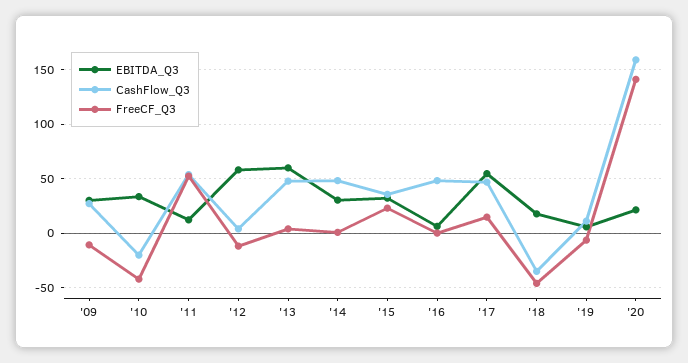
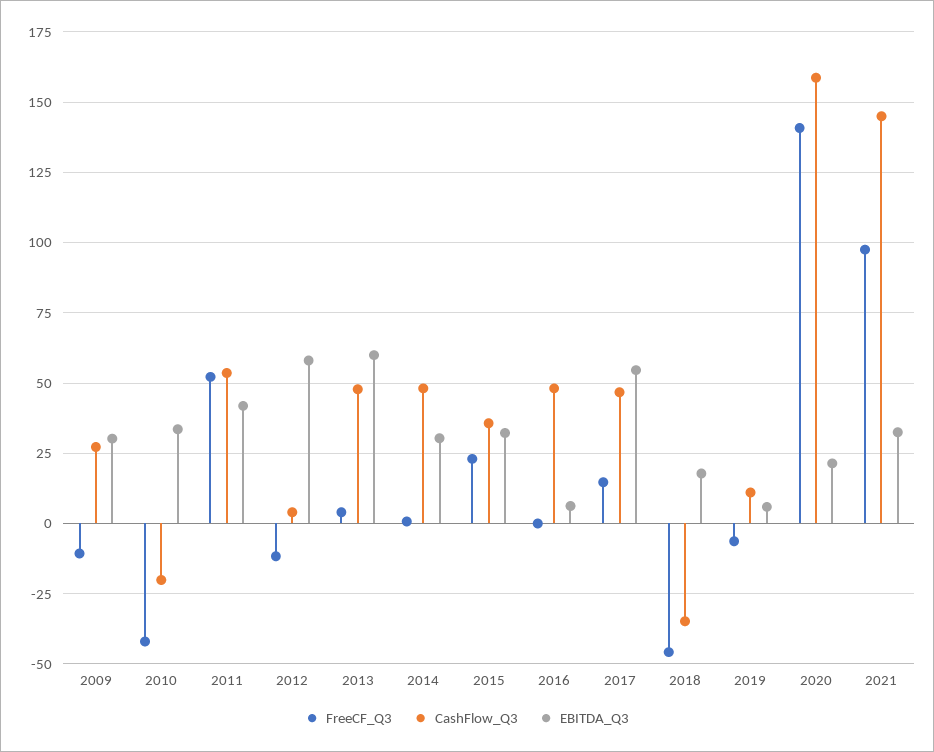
EBITDA_Q3, '11: 10 -> 42.5
FreeCF_Q3, 2021: none -> 97.5
CashFlow_Q3, 2021: none -> 145
EBITDA_Q3, 2021: none -> 32.5

